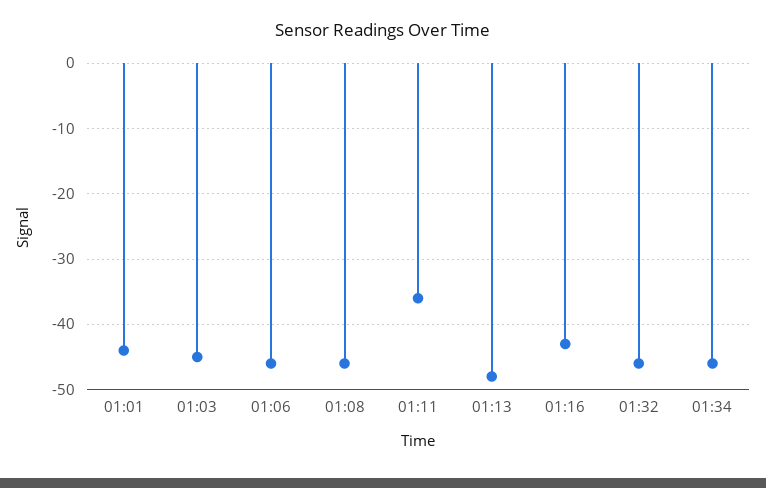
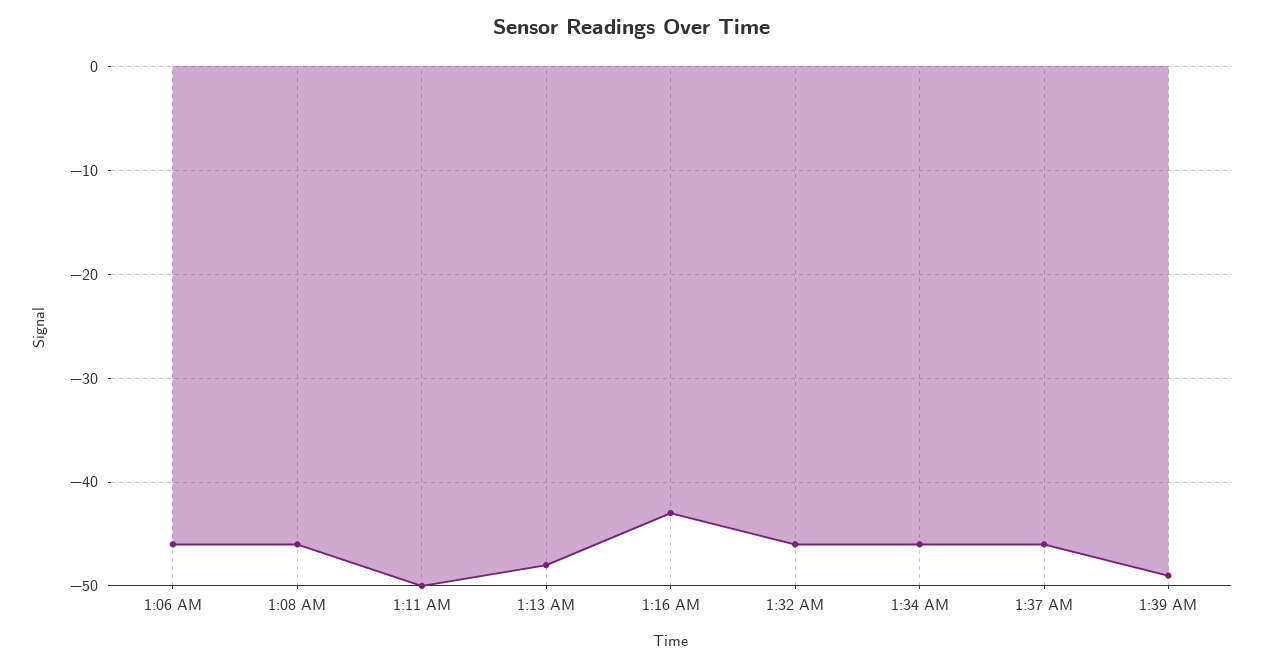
01:01: -44 -> none
01:03: -45 -> none
01:11: -36 -> -50
1:37 AM: none -> -46
1:39 AM: none -> -49

